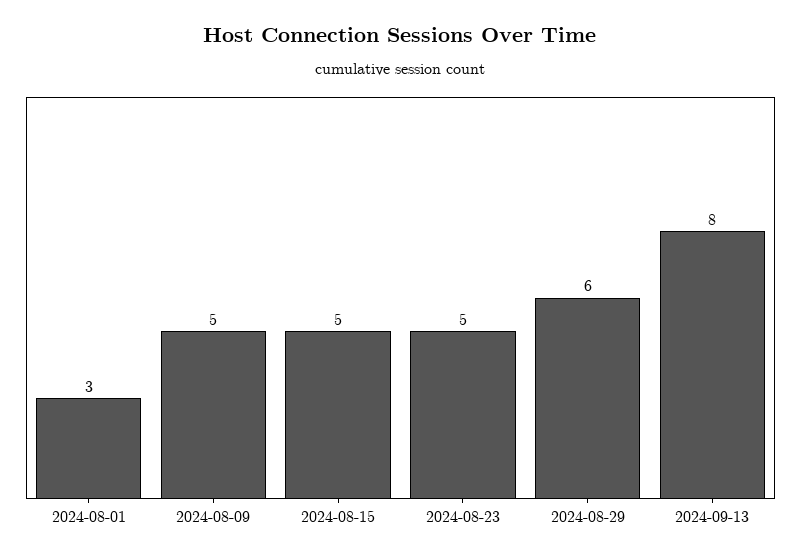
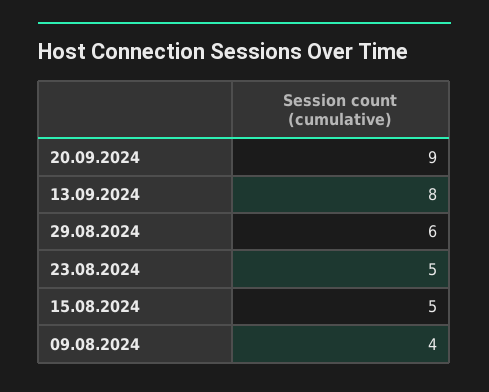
2024-08-01: 3 -> none
2024-08-09: 5 -> 4
20.09.2024: none -> 9

